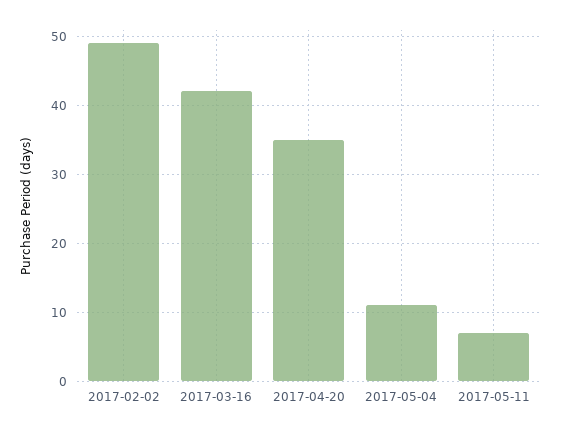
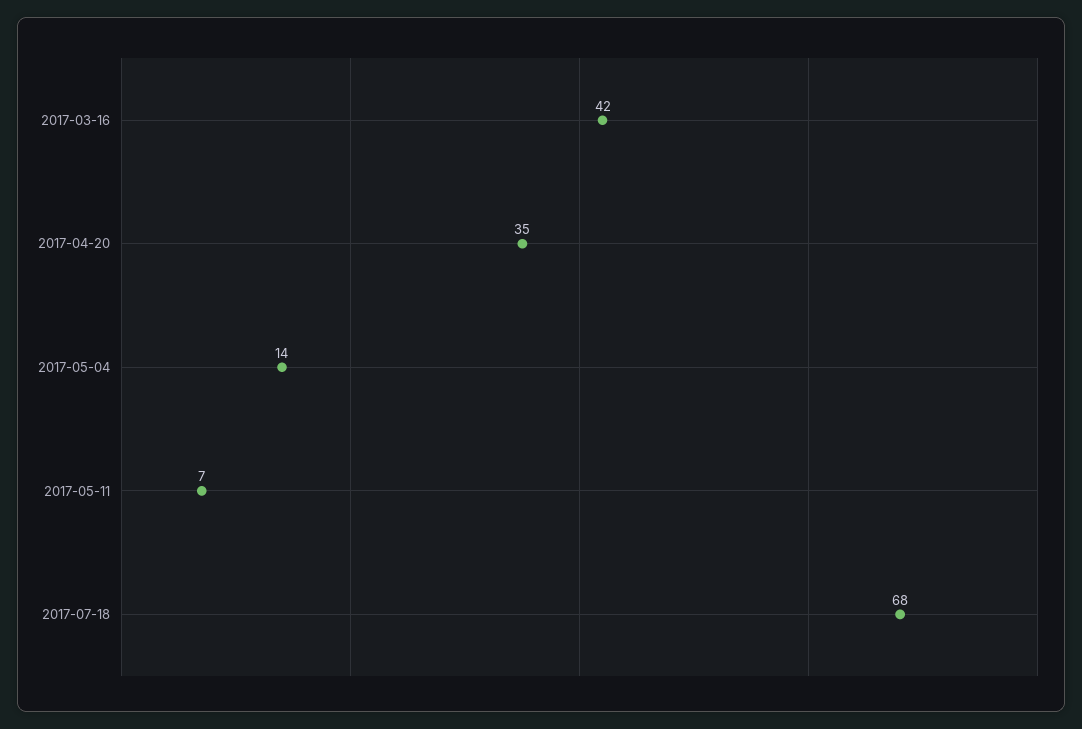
2017-02-02: 49 -> none
2017-05-04: 11 -> 14
2017-07-18: none -> 68

